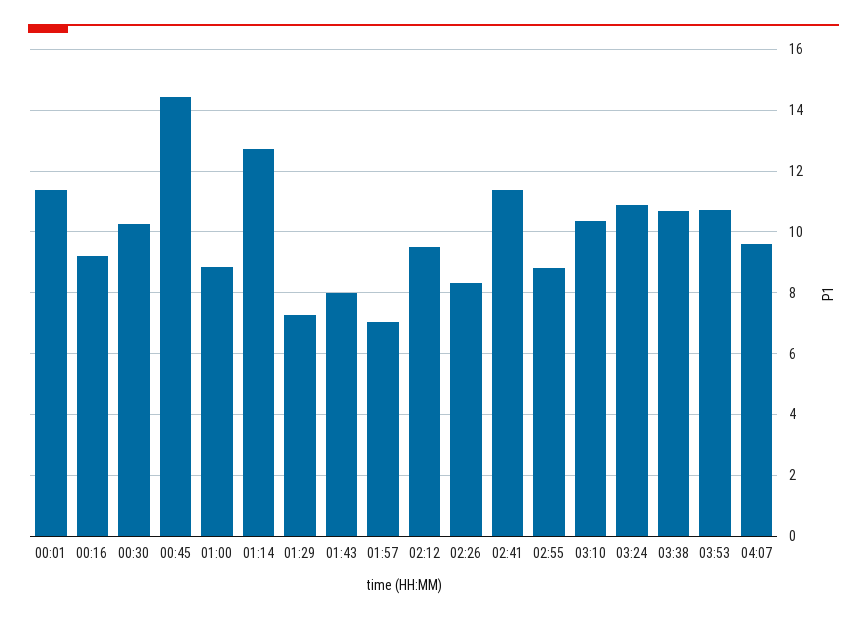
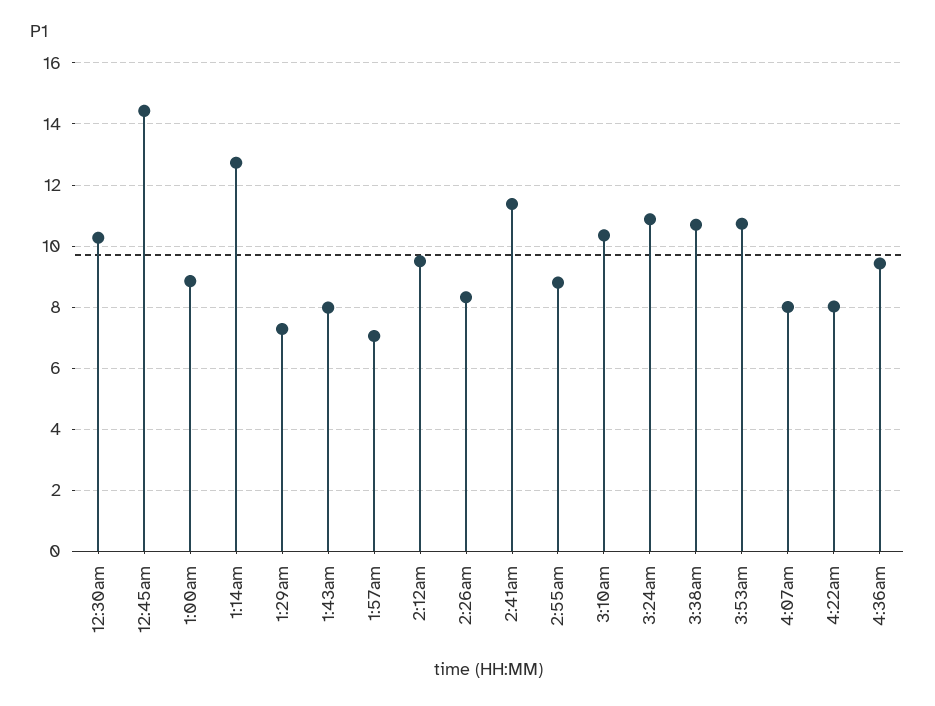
00:01: 11.4 -> none
00:16: 9.2 -> none
04:07: 9.6 -> 8
4:22am: none -> 8
4:36am: none -> 9.4

